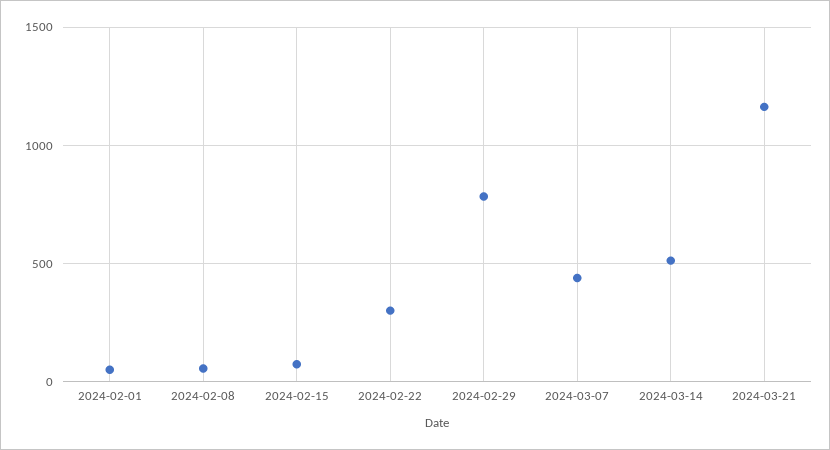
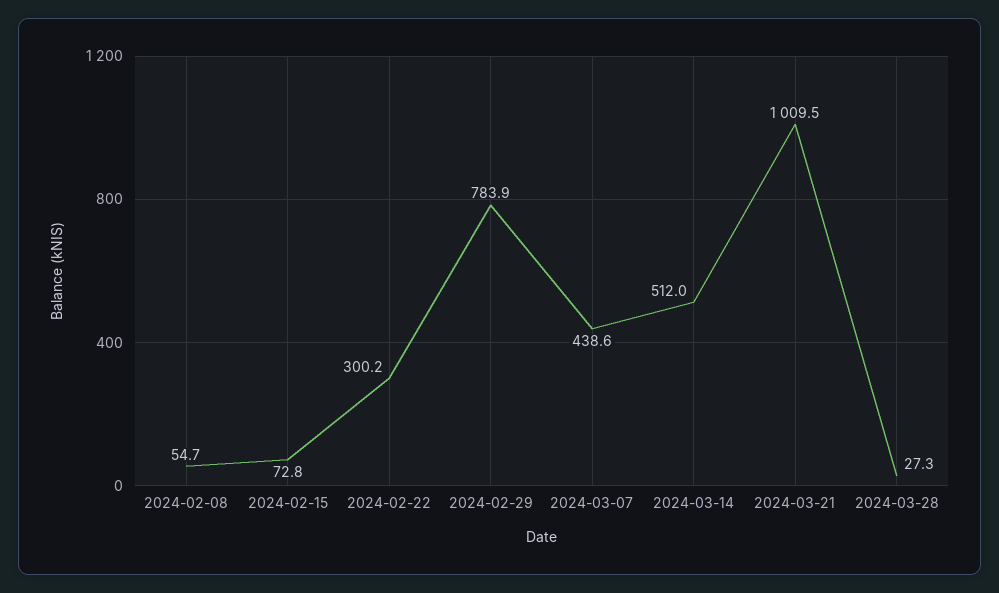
2024-02-01: 50 -> none
2024-03-21: 1150 -> 1009.5
2024-03-28: none -> 27.3

